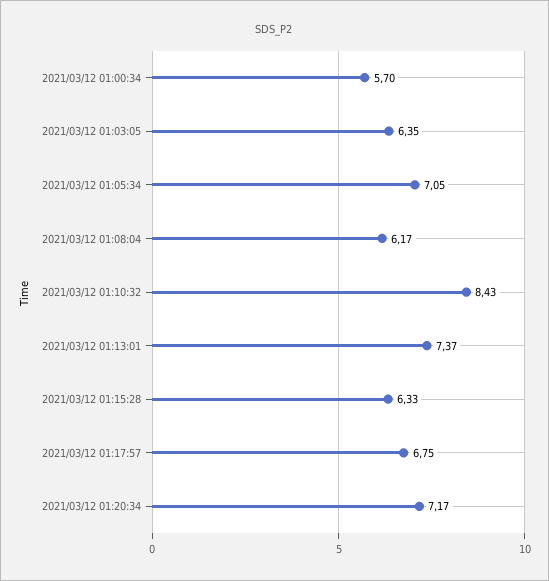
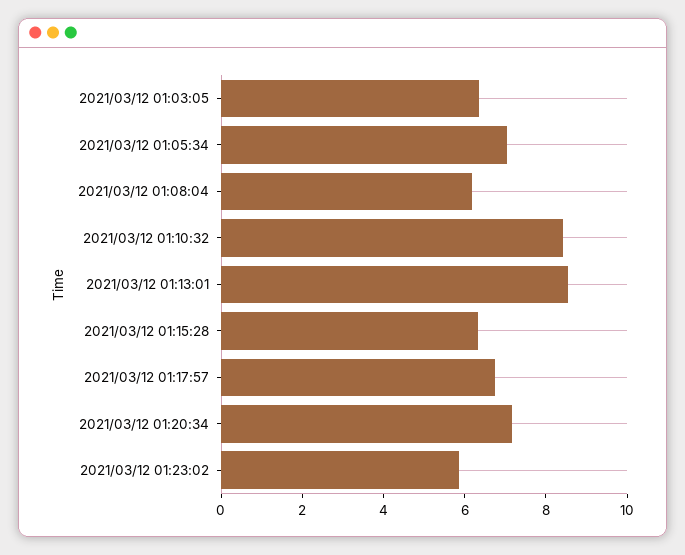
2021/03/12 01:00:34: 5.7 -> none
2021/03/12 01:13:01: 7.37 -> 8.5
2021/03/12 01:23:02: none -> 6

